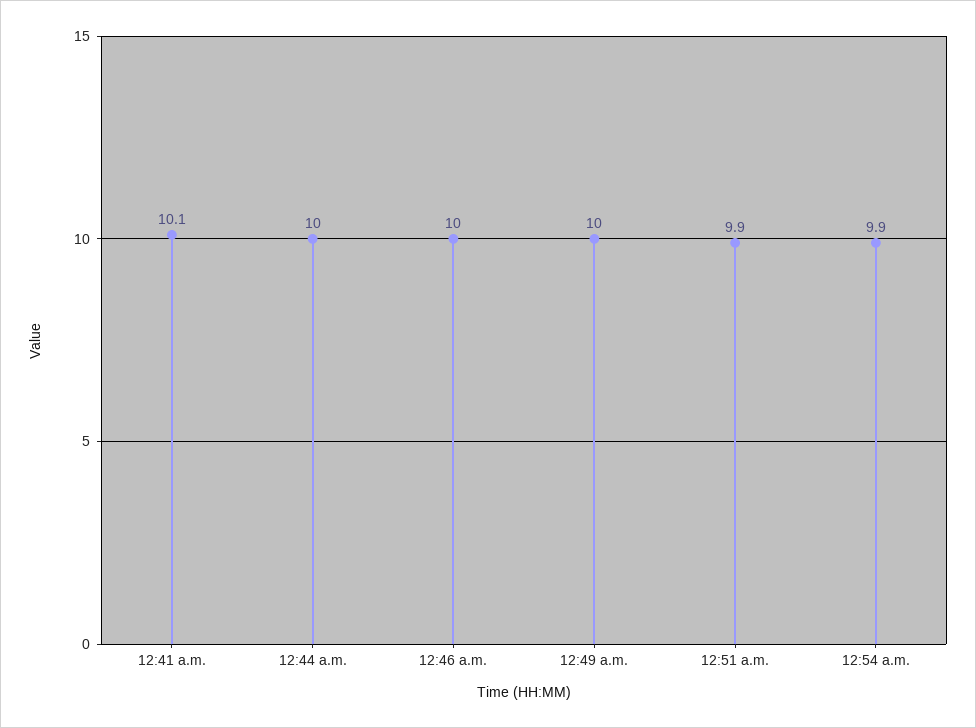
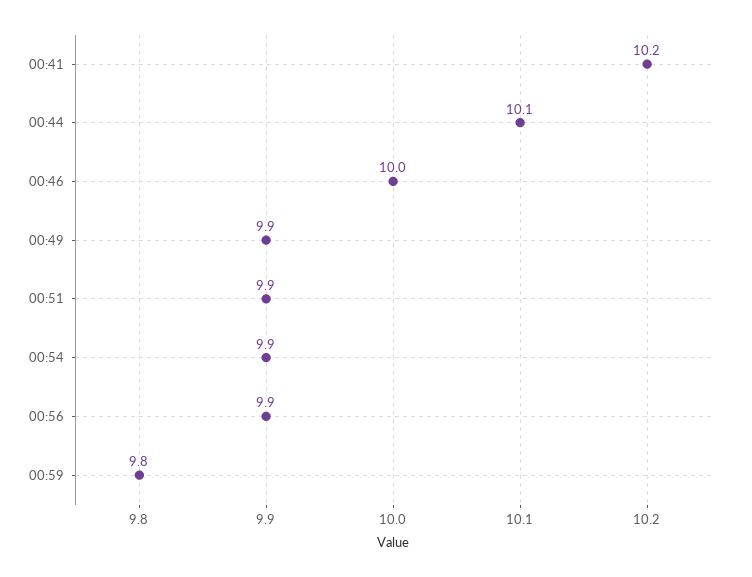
12:41 a.m.: 10.1 -> 10.2
12:44 a.m.: 10 -> 10.1
12:49 a.m.: 10 -> 9.9
00:56: none -> 9.9
00:59: none -> 9.8

